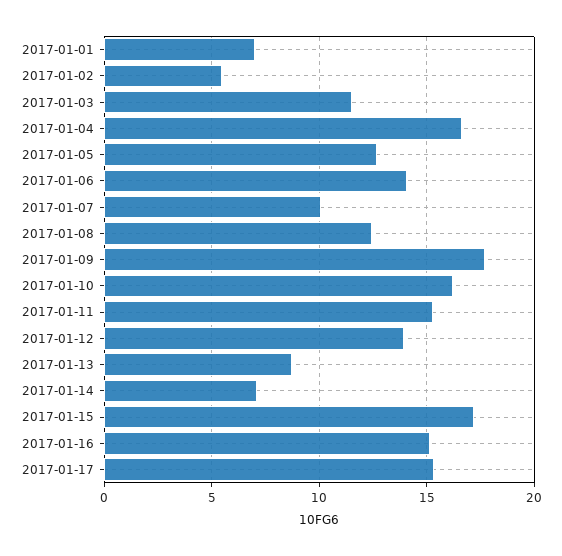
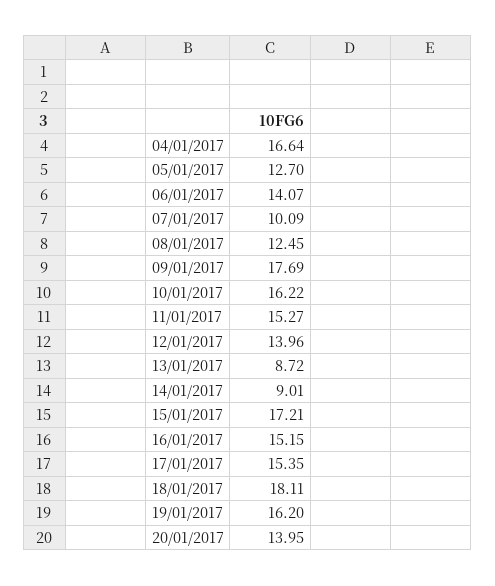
2017-01-01: 7 -> none
2017-01-02: 5.5 -> none
2017-01-03: 11.5 -> none
2017-01-14: 7 -> 9.01
18/01/2017: none -> 18.11
19/01/2017: none -> 16.2
20/01/2017: none -> 13.95

